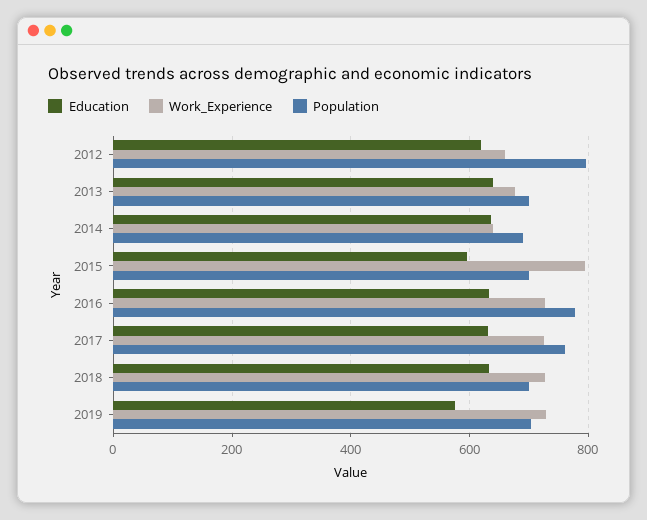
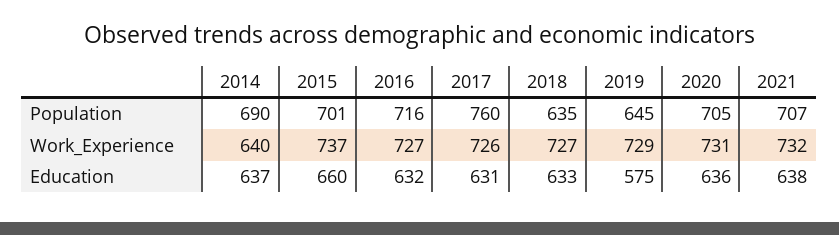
Education, 2012: 620 -> none
Work_Experience, 2012: 660 -> none
Population, 2012: 800 -> none
Education, 2013: 640 -> none
Work_Experience, 2013: 680 -> none
Population, 2013: 700 -> none
Education, 2015: 600 -> 660
Work_Experience, 2015: 800 -> 737
Population, 2016: 780 -> 716
Population, 2018: 700 -> 635
Population, 2019: 700 -> 645
Population, 2020: none -> 705
Population, 2021: none -> 707
Work_Experience, 2020: none -> 731
Work_Experience, 2021: none -> 732
Education, 2020: none -> 636
Education, 2021: none -> 638

